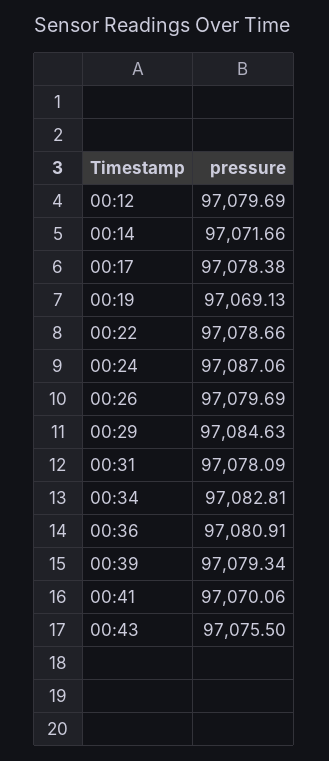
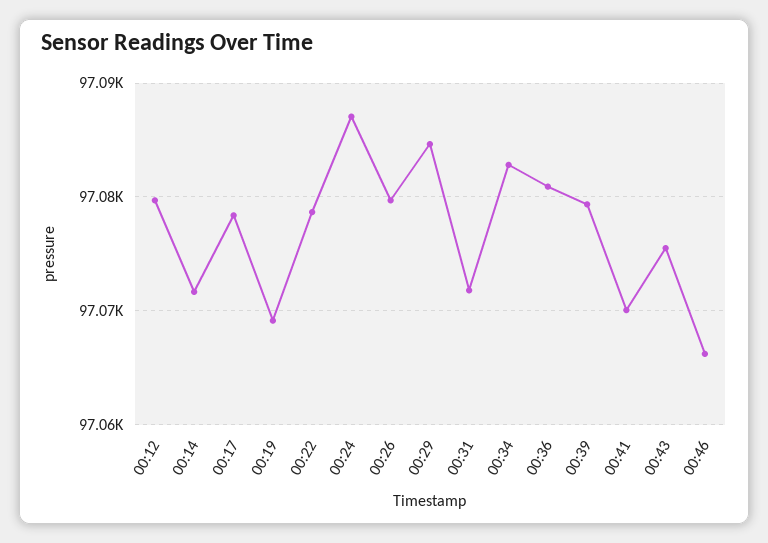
00:31: 97078.09 -> 97072
00:46: none -> 97066

